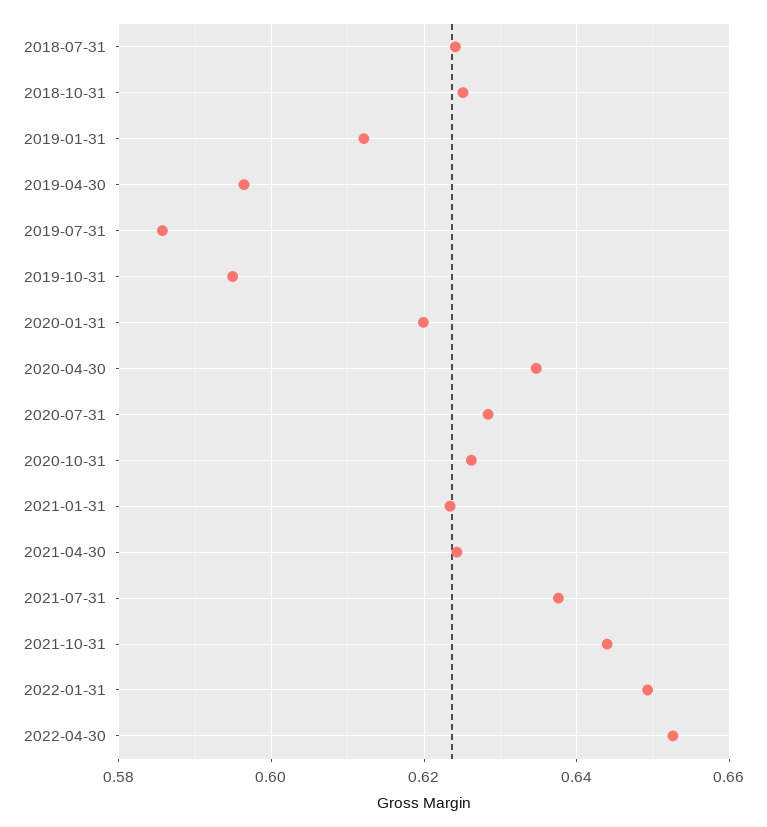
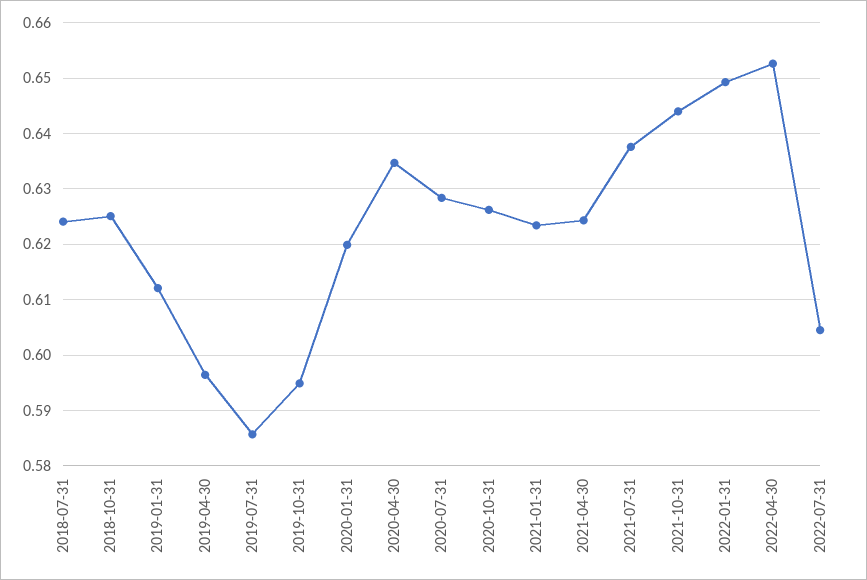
2022-07-31: none -> 0.604

